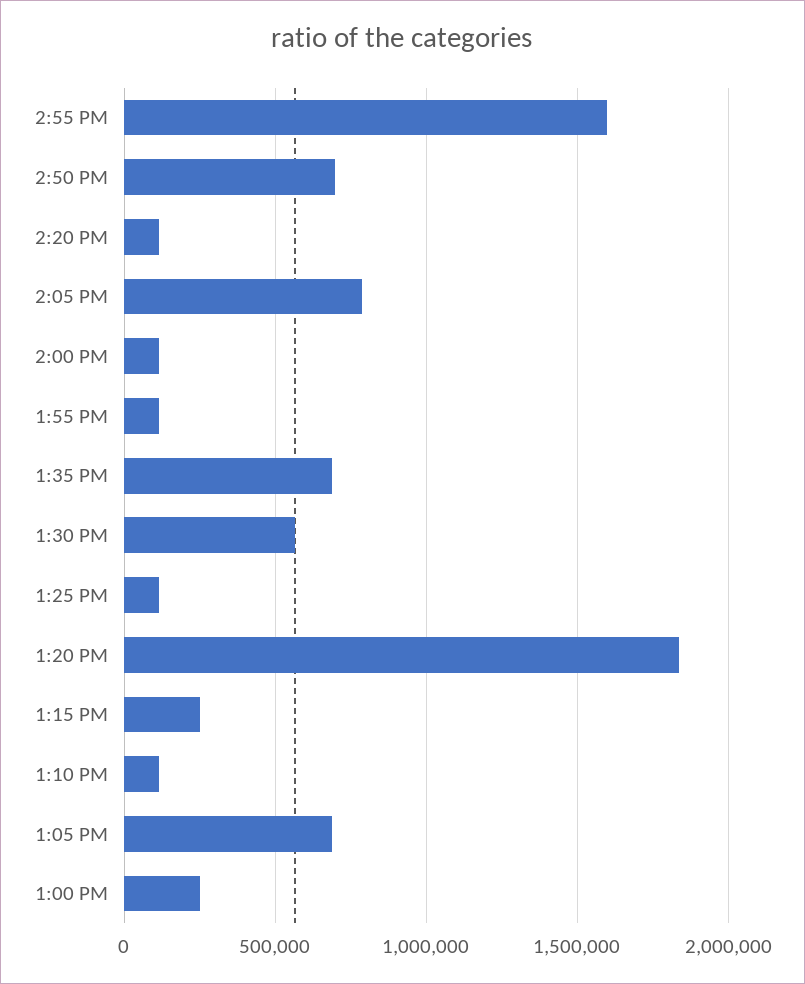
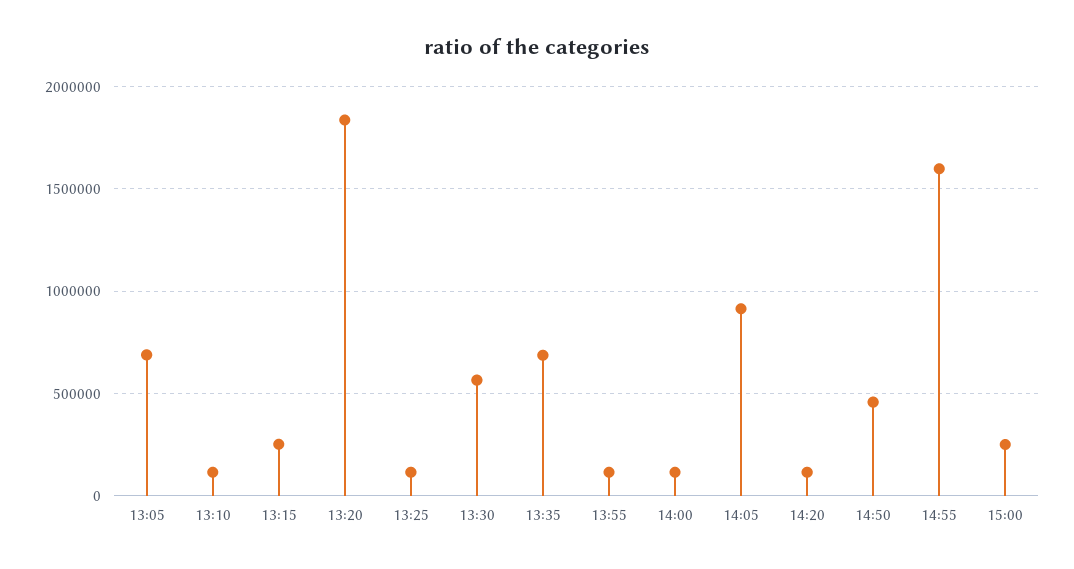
2:50 PM: 700000 -> 450000
2:05 PM: 800000 -> 900000
1:00 PM: 250000 -> none
15:00: none -> 250000

